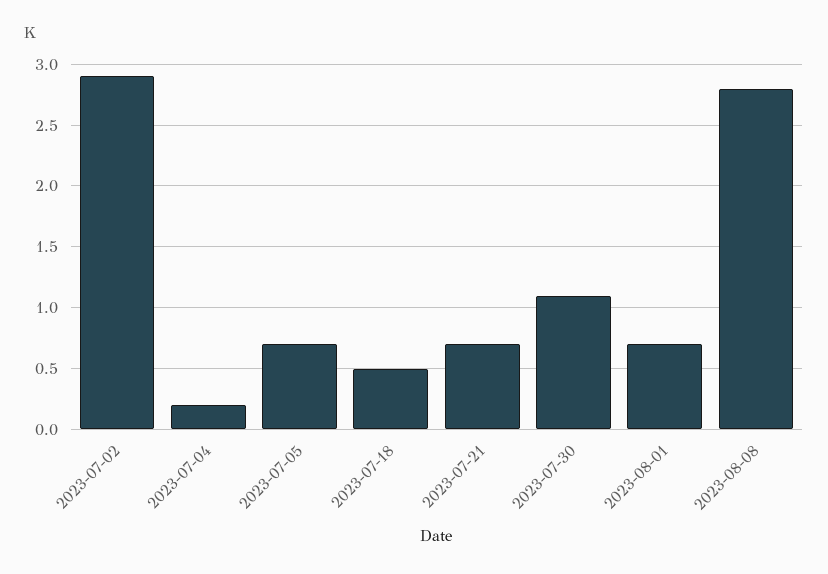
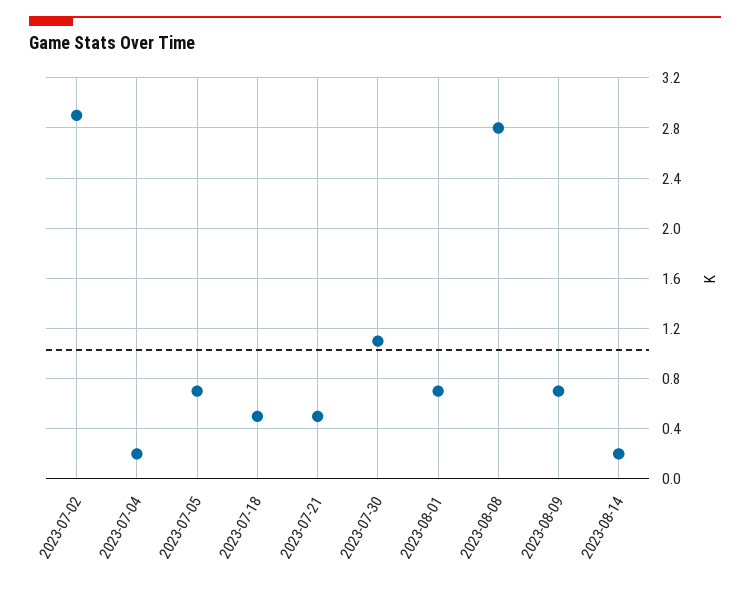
2023-07-21: 0.7 -> 0.5
2023-08-09: none -> 0.7
2023-08-14: none -> 0.2

